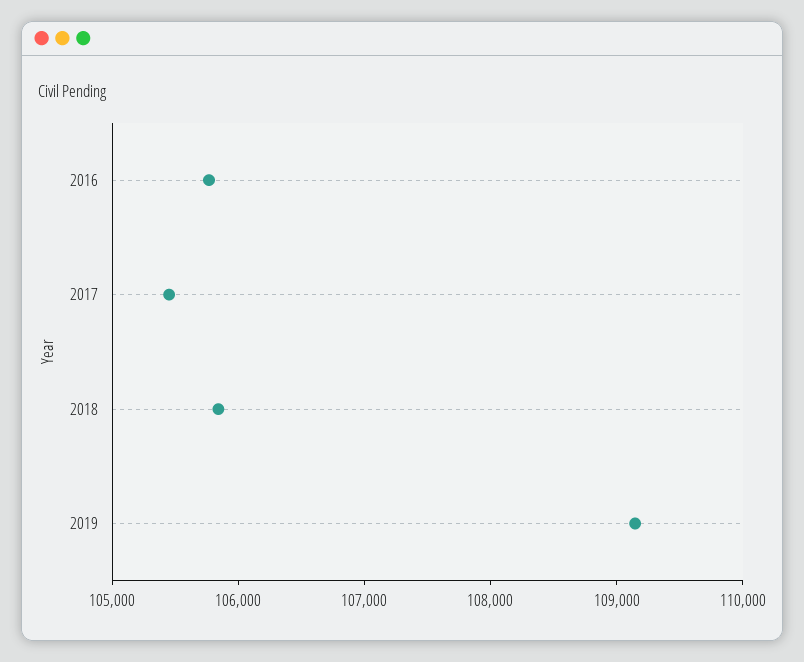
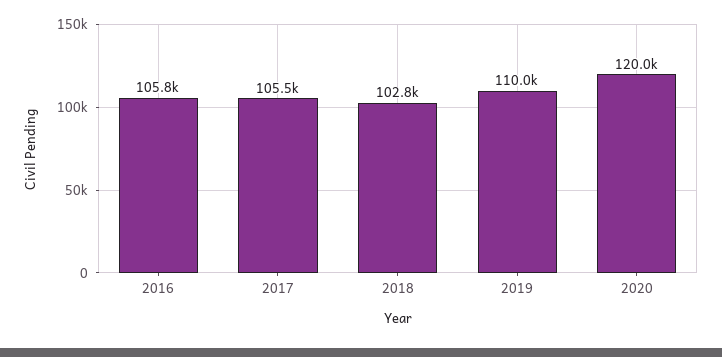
2018: 105800 -> 102800
2019: 109200 -> 110000
2020: none -> 120000

